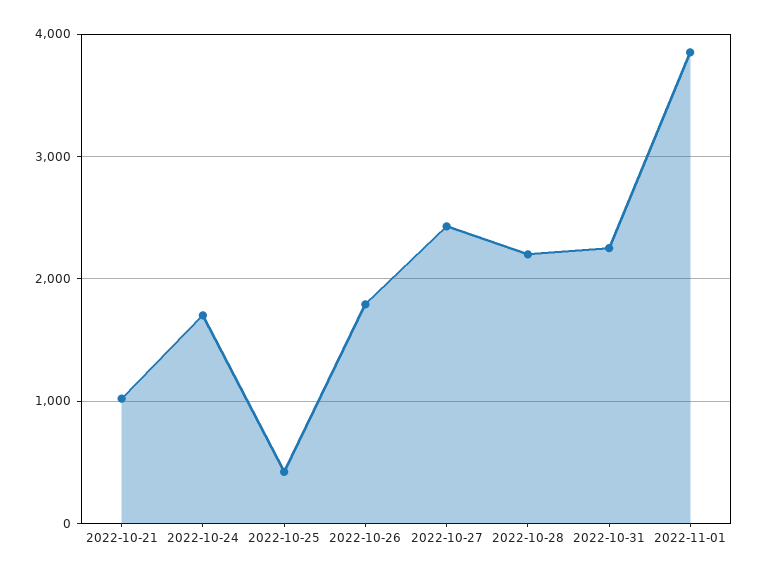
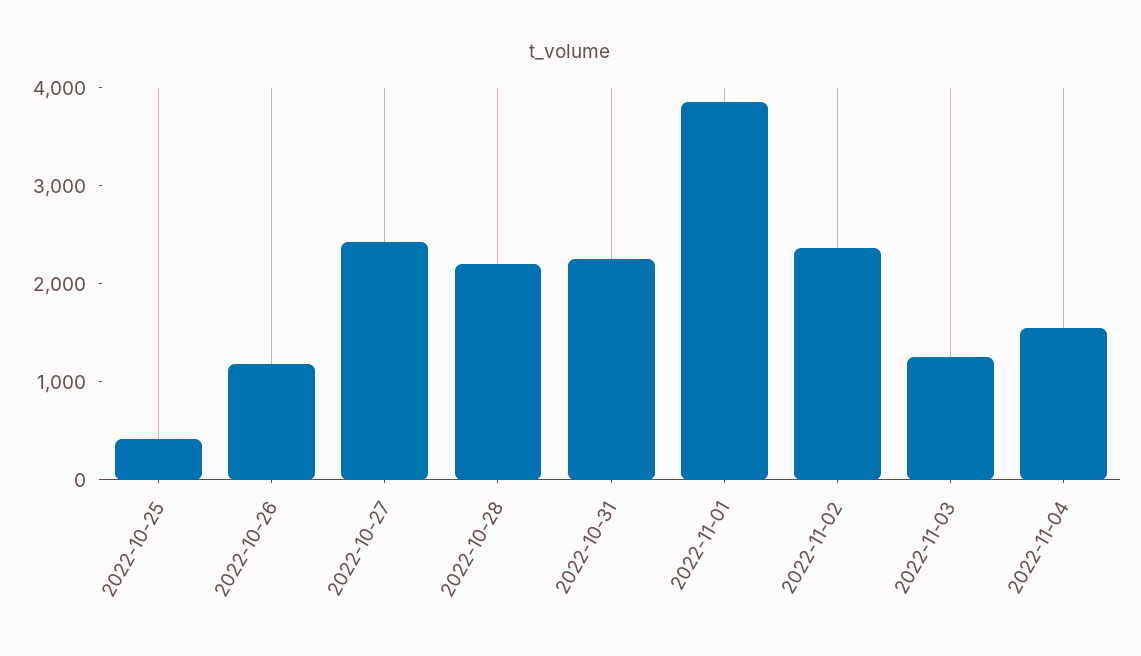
2022-10-21: 1000 -> none
2022-10-24: 1700 -> none
2022-10-26: 1800 -> 1200
2022-11-02: none -> 2400
2022-11-03: none -> 1200
2022-11-04: none -> 1600

